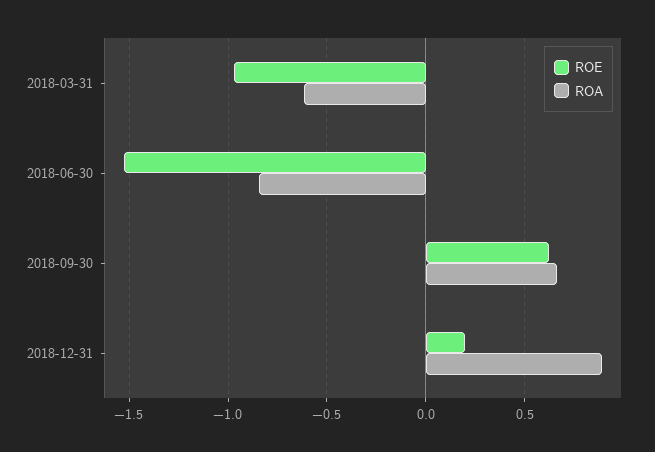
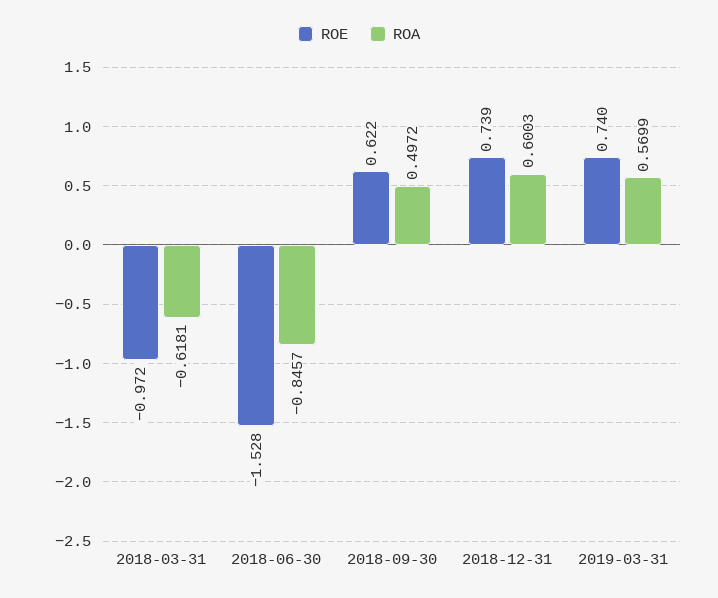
ROA, 2018-09-30: 0.65 -> 0.4972
ROE, 2018-12-31: 0.2 -> 0.739
ROA, 2018-12-31: 0.9 -> 0.6003
ROE, 2019-03-31: none -> 0.74
ROA, 2019-03-31: none -> 0.5699

